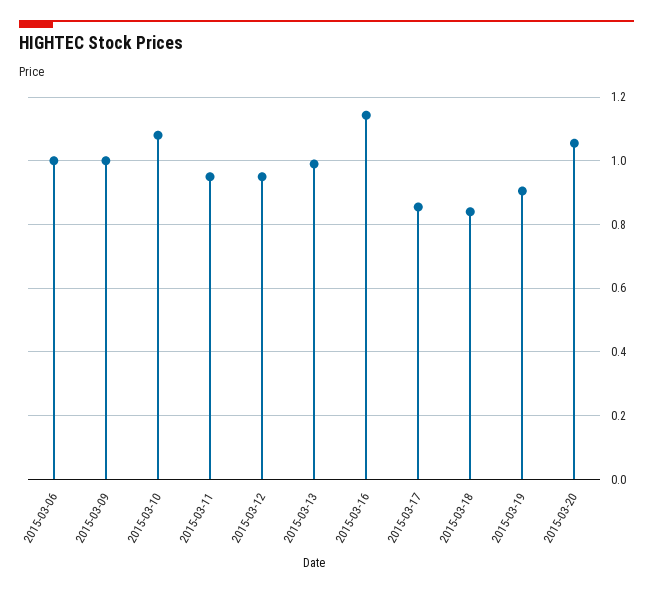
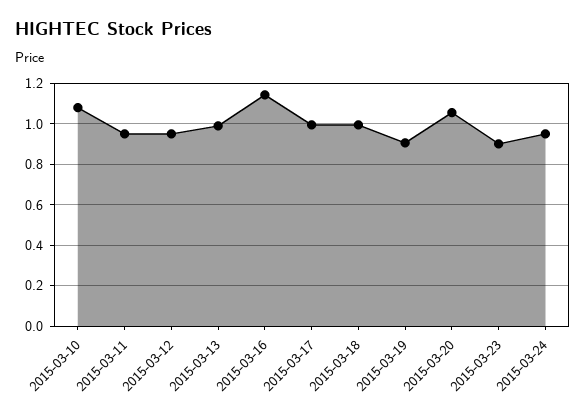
2015-03-06: 1 -> none
2015-03-09: 1 -> none
2015-03-17: 0.86 -> 1
2015-03-18: 0.84 -> 1
2015-03-23: none -> 0.9
2015-03-24: none -> 0.95

